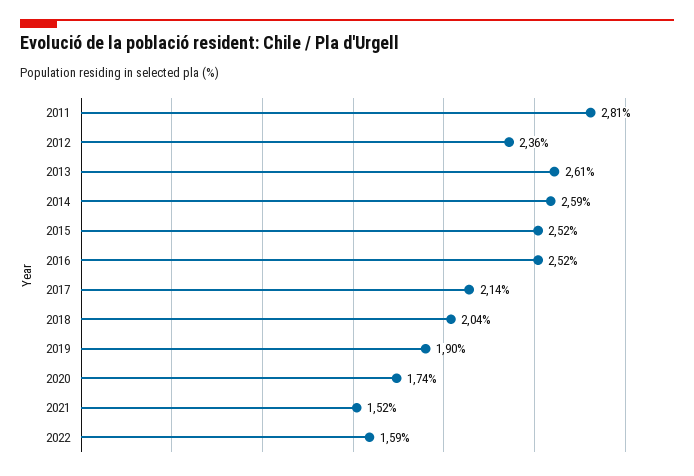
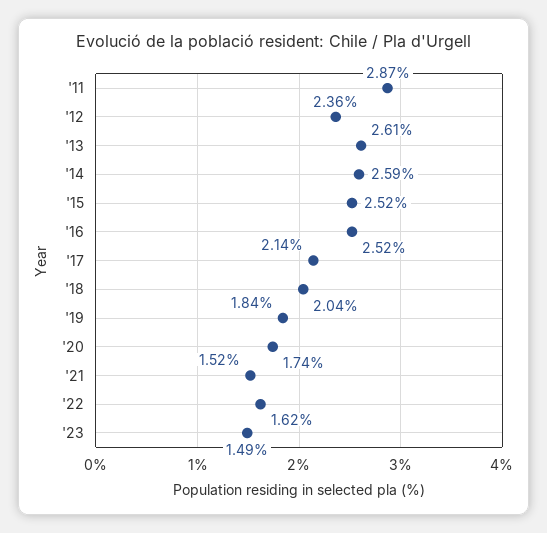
2011: 2.81 -> 2.87
2019: 1.9 -> 1.84
2022: 1.59 -> 1.62
'23: none -> 1.49

